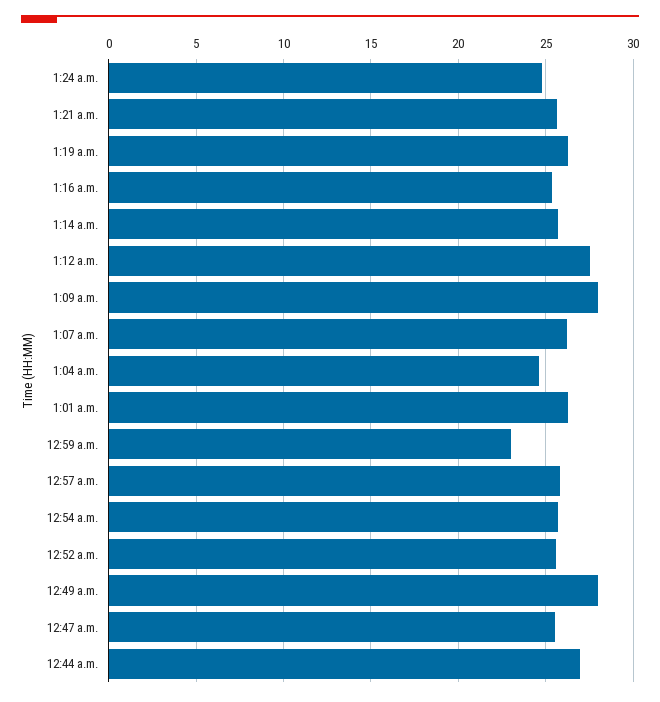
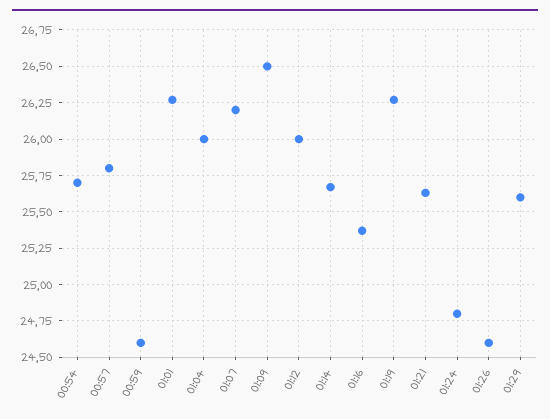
1:12 a.m.: 27.5 -> 26
1:09 a.m.: 28 -> 26.5
1:04 a.m.: 24.5 -> 26
12:59 a.m.: 23 -> 24.6
12:52 a.m.: 25.5 -> none
12:49 a.m.: 28 -> none
12:47 a.m.: 25.5 -> none
12:44 a.m.: 27 -> none
01:26: none -> 24.6
01:29: none -> 25.6

